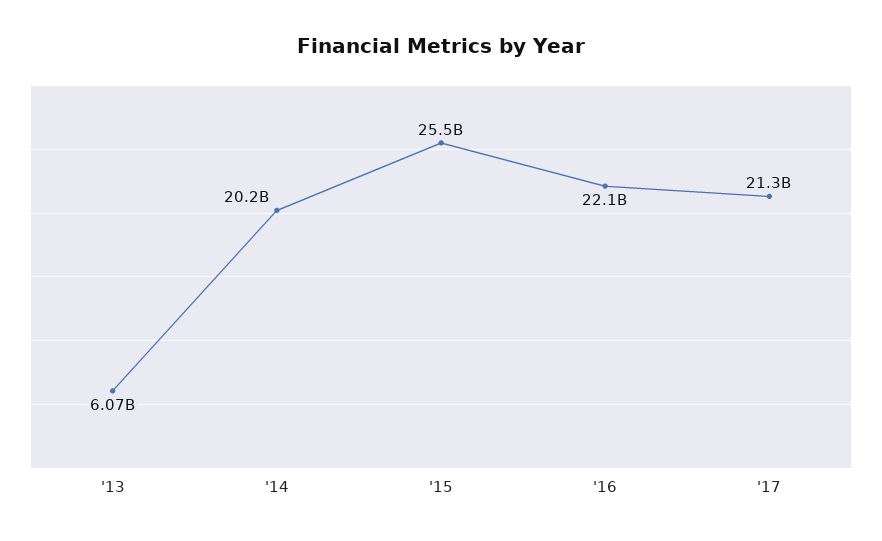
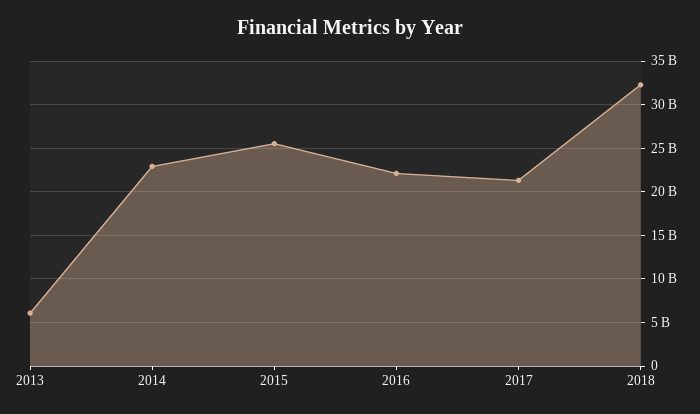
'14: 20200000000 -> 23000000000
2018: none -> 32000000000

